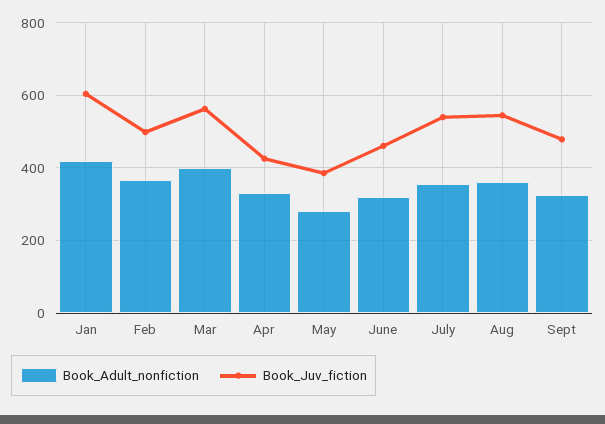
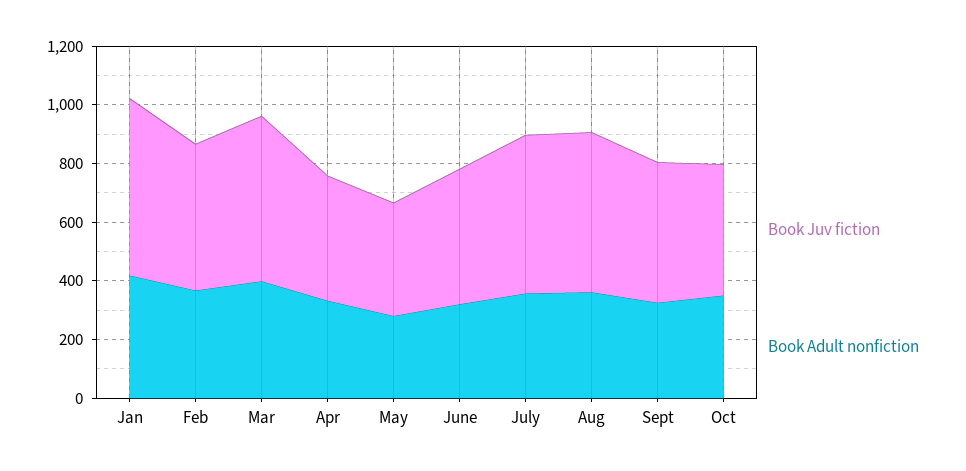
Book_Juv_fiction, Oct: none -> 450
Book_Adult_nonfiction, Oct: none -> 350

